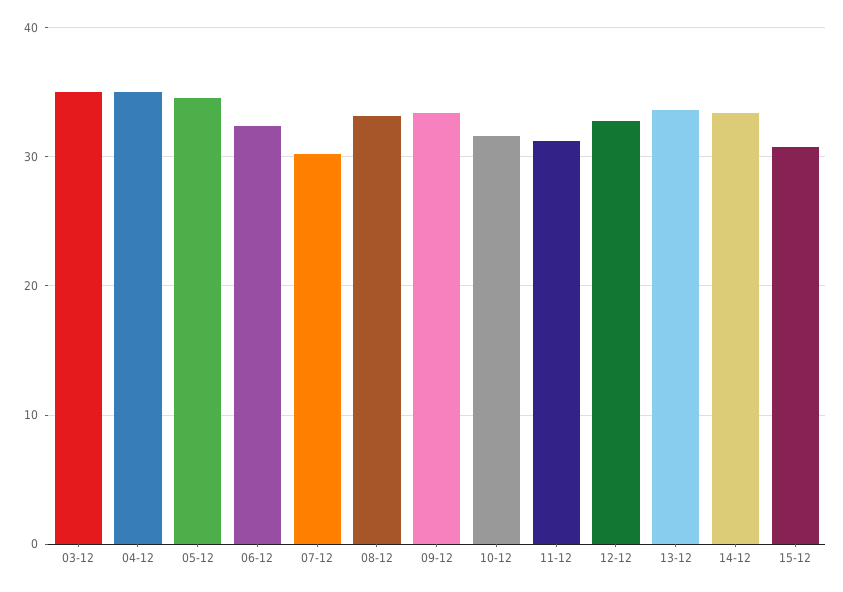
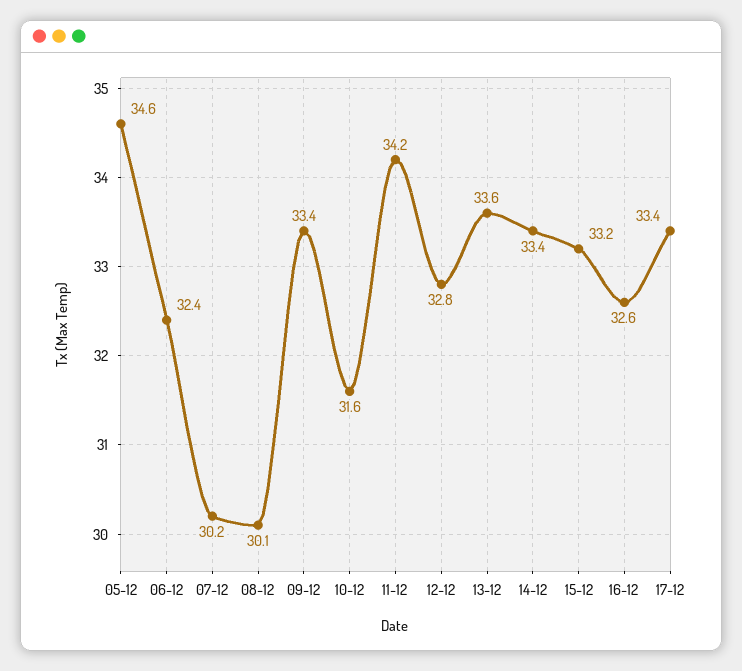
03-12: 35 -> none
04-12: 35 -> none
08-12: 33 -> 30.1
11-12: 31 -> 34.2
15-12: 31 -> 33.2
16-12: none -> 32.6
17-12: none -> 33.4

